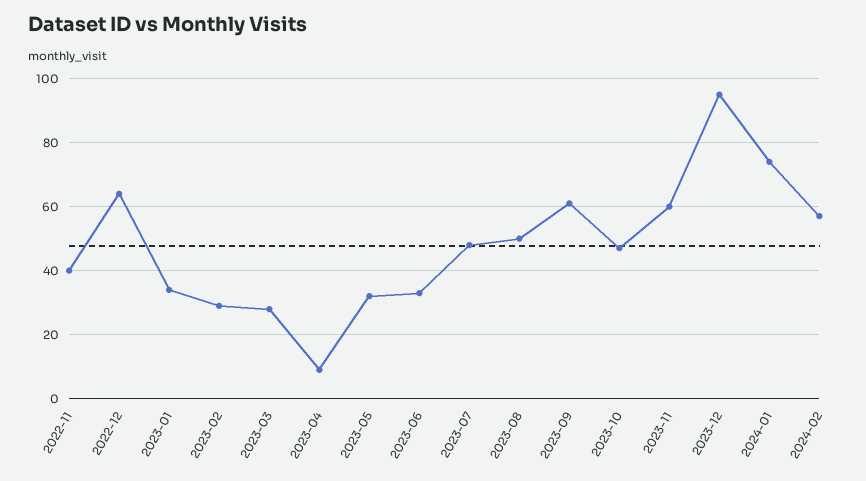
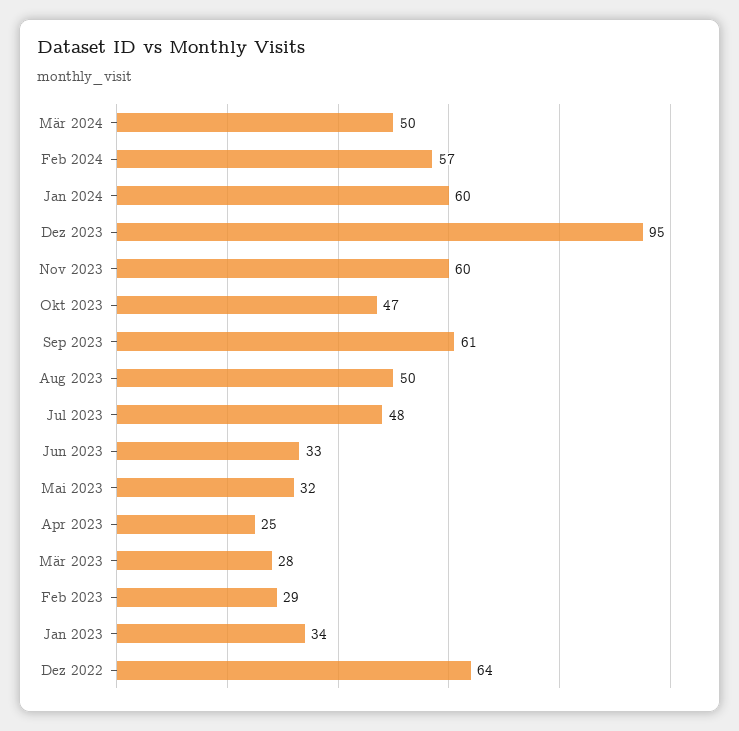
2022-11: 40 -> none
2023-04: 10 -> 25
2024-01: 75 -> 60
Mär 2024: none -> 50

